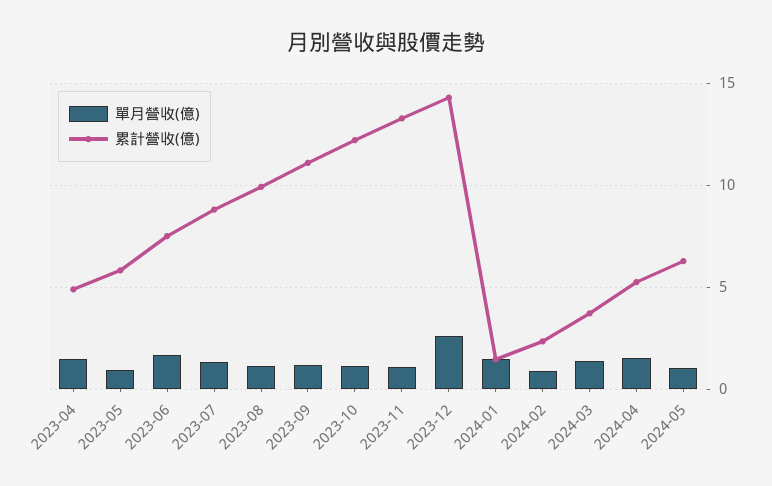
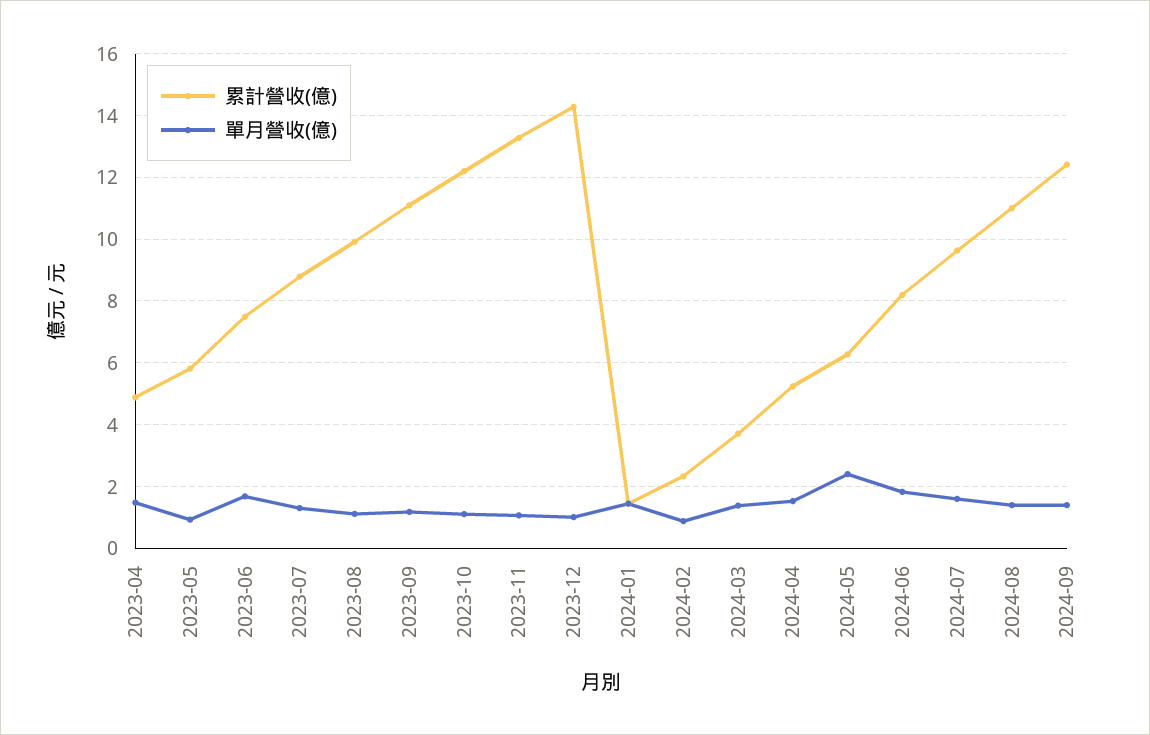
單月營收(億), 2023-12: 2.5 -> 1
單月營收(億), 2024-05: 1 -> 2.4
累計營收(億), 2024-06: none -> 8.2
單月營收(億), 2024-06: none -> 1.8
累計營收(億), 2024-07: none -> 9.6
單月營收(億), 2024-07: none -> 1.6
累計營收(億), 2024-08: none -> 11
單月營收(億), 2024-08: none -> 1.4
累計營收(億), 2024-09: none -> 12.4
單月營收(億), 2024-09: none -> 1.4

